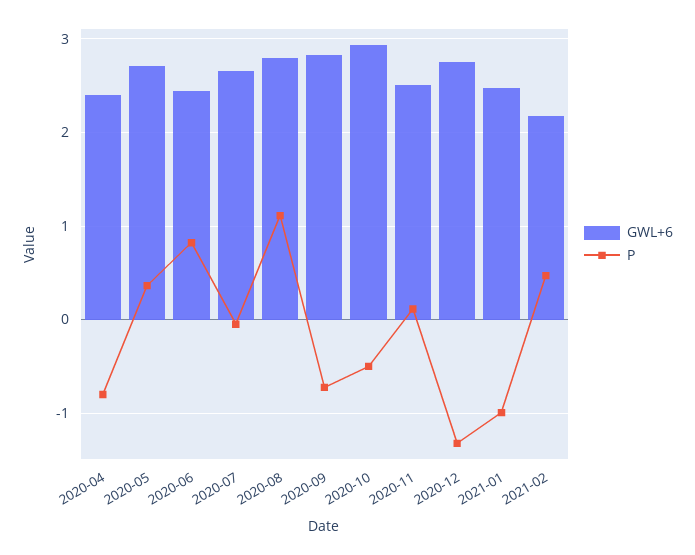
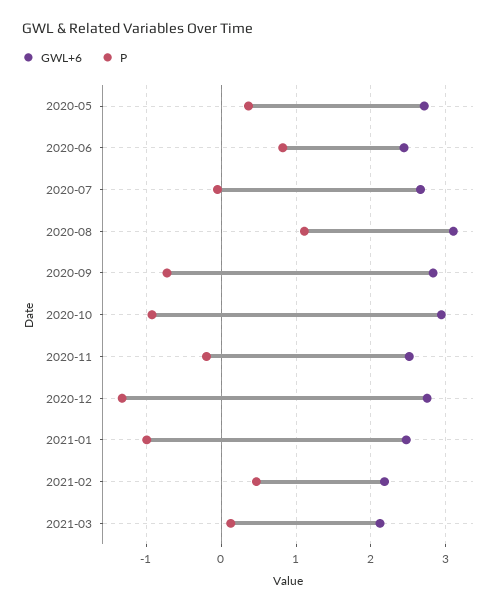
GWL+6, 2020-04: 2.4 -> none
P, 2020-04: -0.8 -> none
GWL+6, 2020-08: 2.8 -> 3.1
P, 2020-10: -0.5 -> -0.9
P, 2020-11: 0.1 -> -0.2
GWL+6, 2021-03: none -> 2.1
P, 2021-03: none -> 0.1

